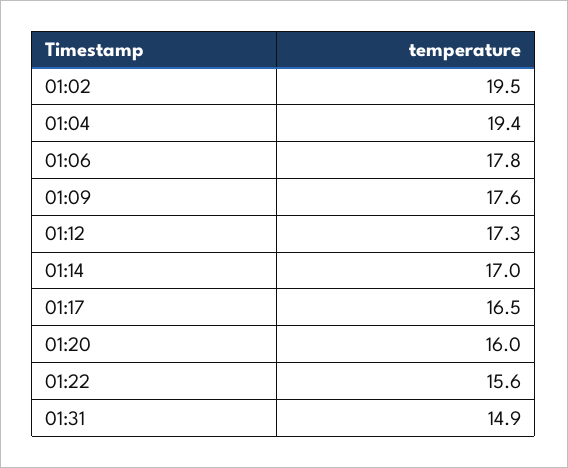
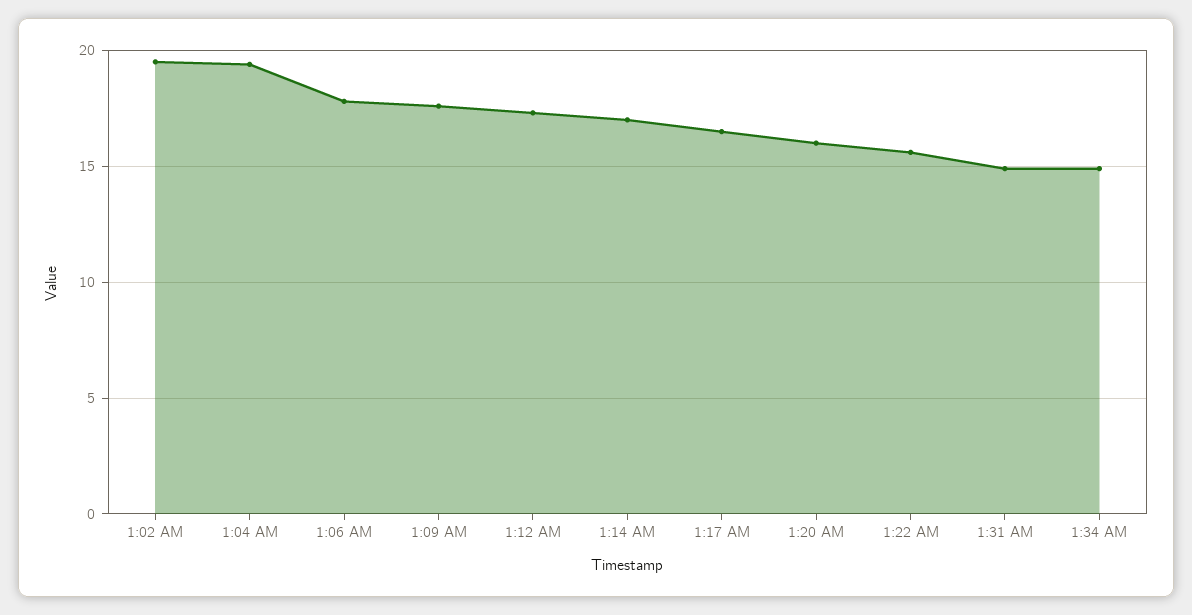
1:34 AM: none -> 15

